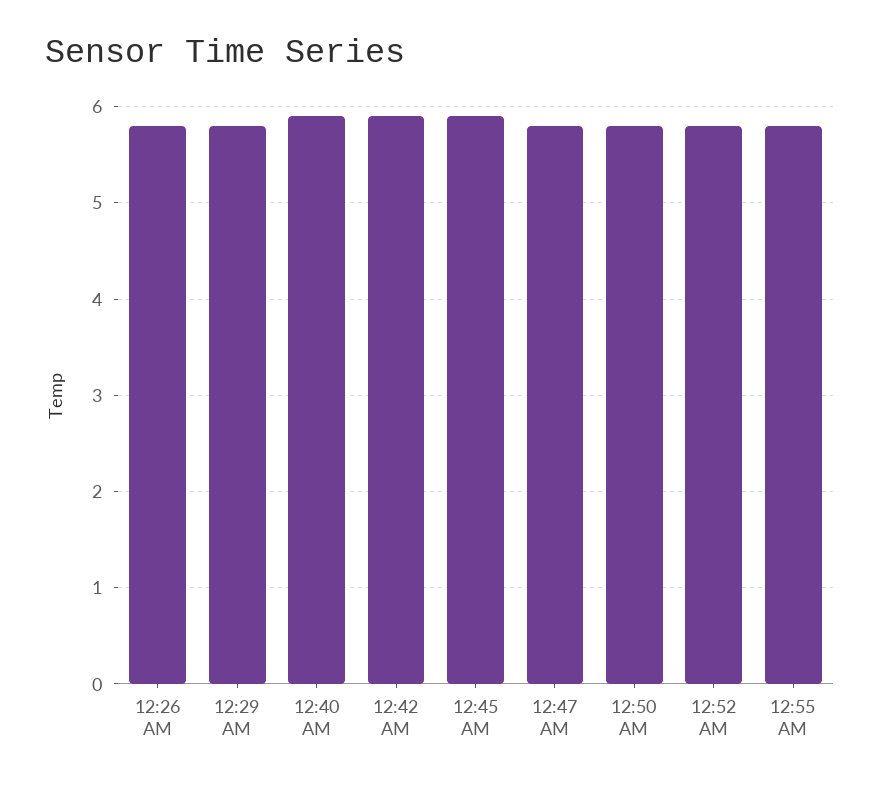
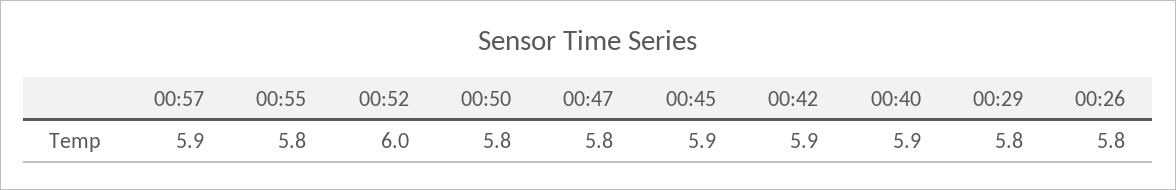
12:52 AM: 5.8 -> 6
00:57: none -> 5.9

